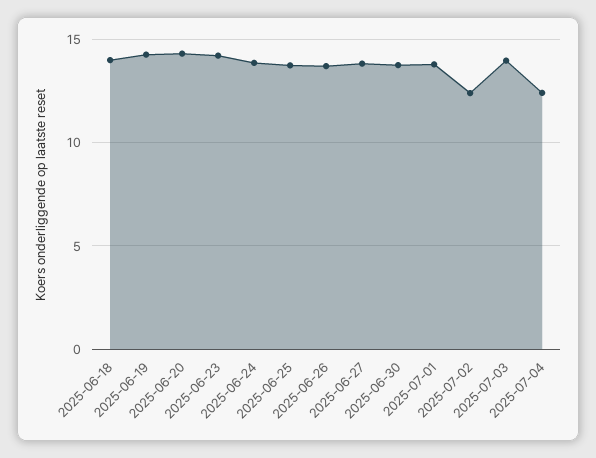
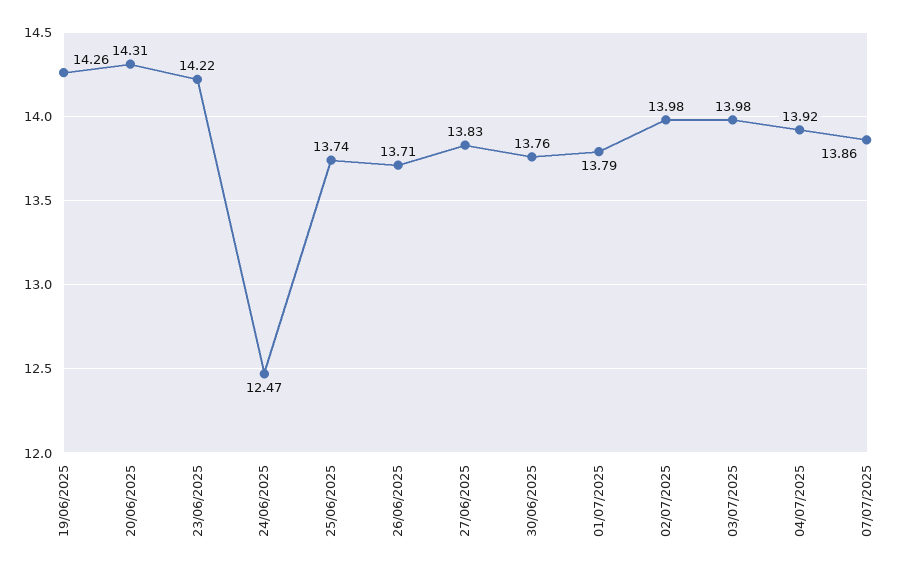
2025-06-18: 14 -> none
2025-06-24: 14 -> 12.47
2025-07-02: 12.5 -> 13.98
2025-07-04: 12.5 -> 13.92
07/07/2025: none -> 13.86

